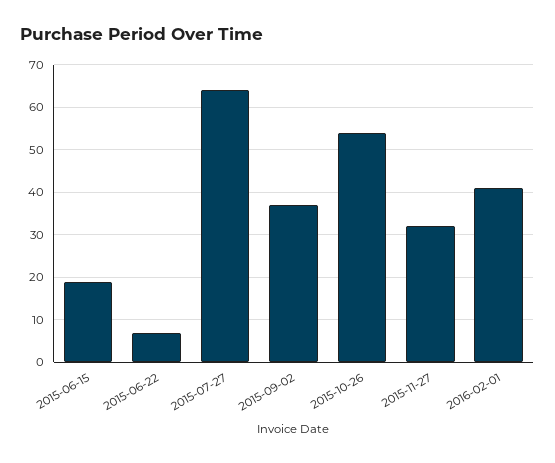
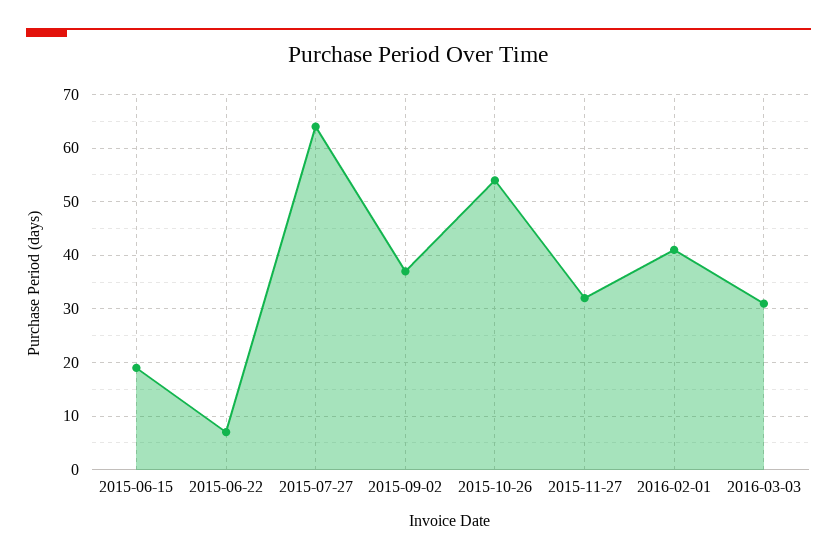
2016-03-03: none -> 30

